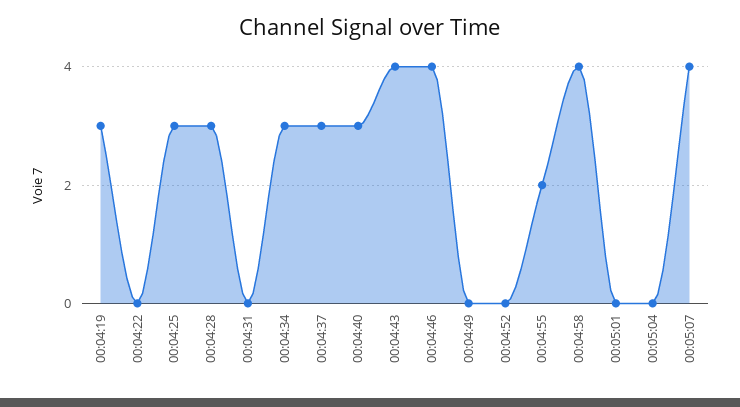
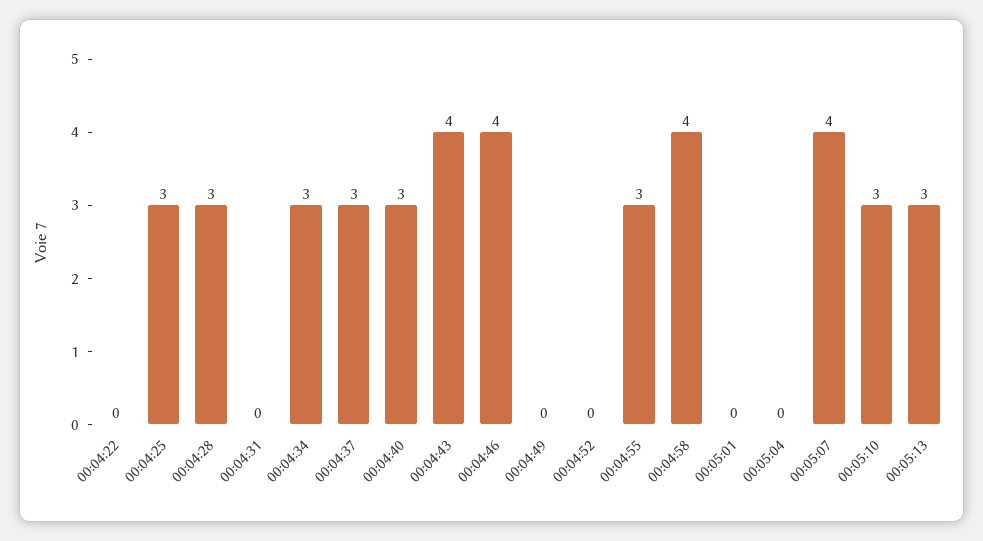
00:04:19: 3 -> none
00:04:55: 2 -> 3
00:05:10: none -> 3
00:05:13: none -> 3

